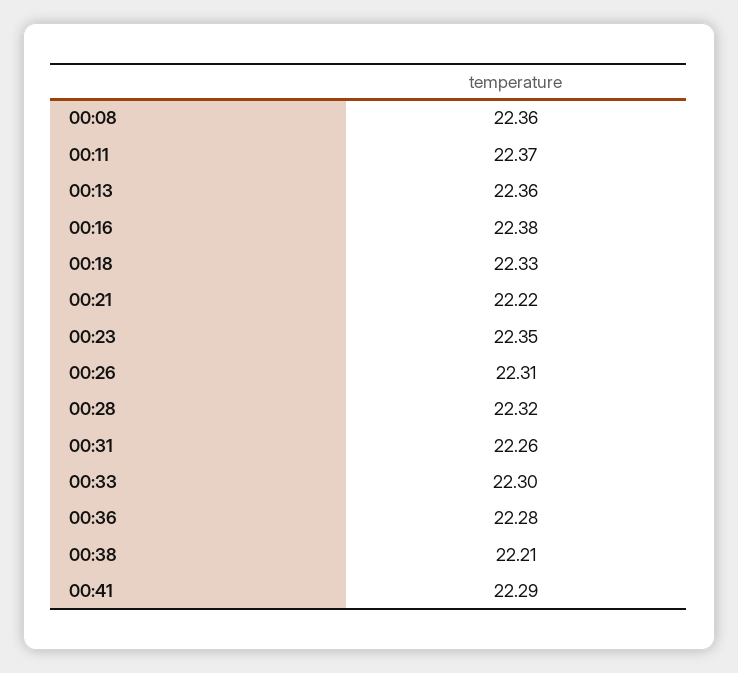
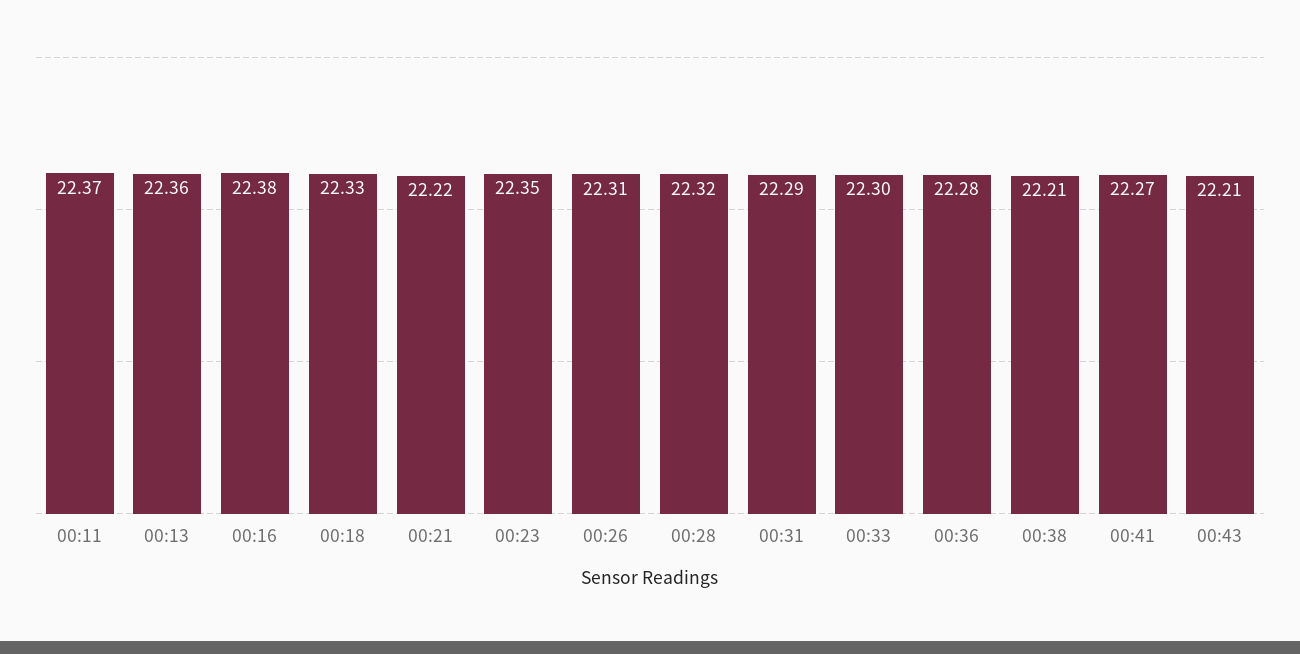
00:08: 22.36 -> none
00:31: 22.26 -> 22.29
00:41: 22.29 -> 22.27
00:43: none -> 22.21

